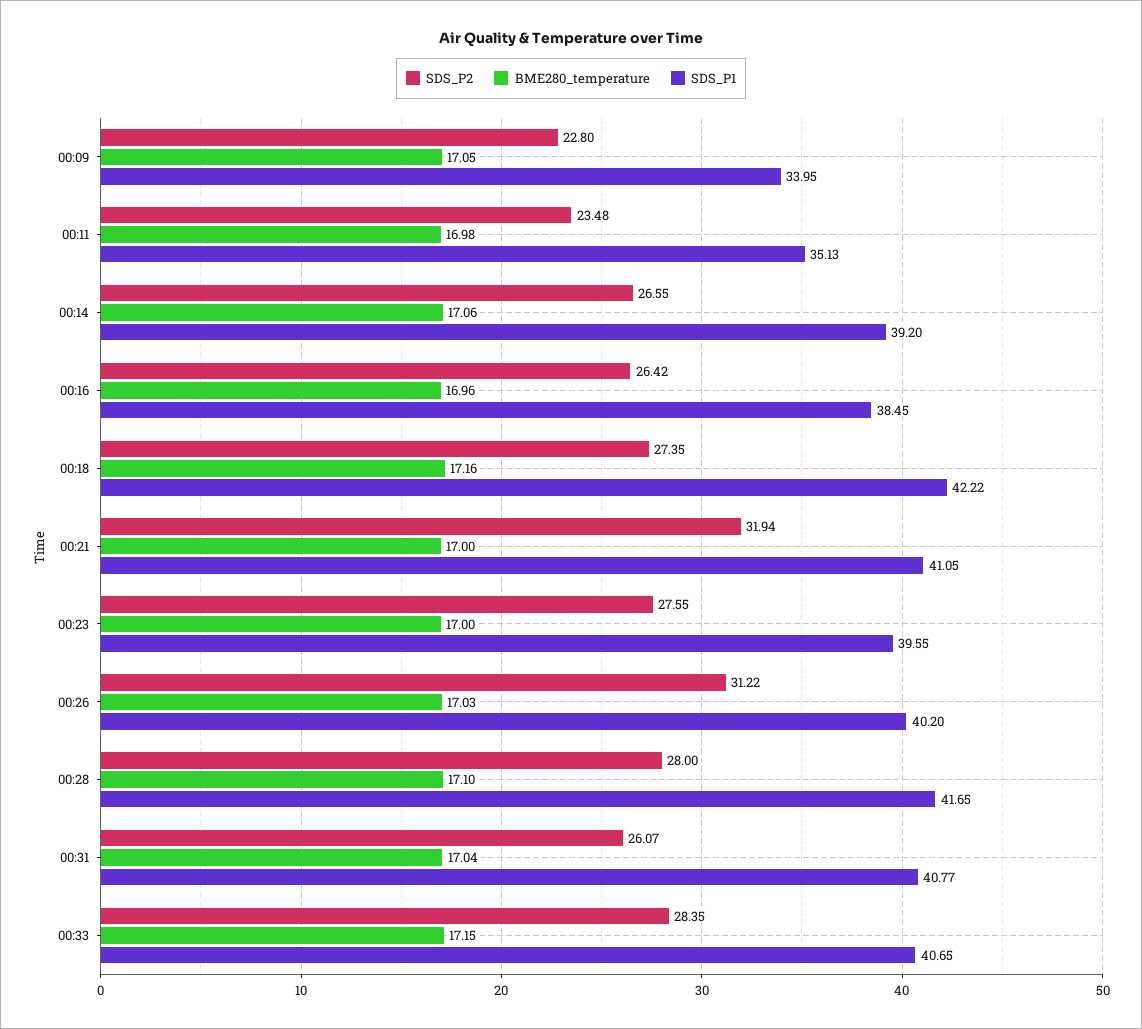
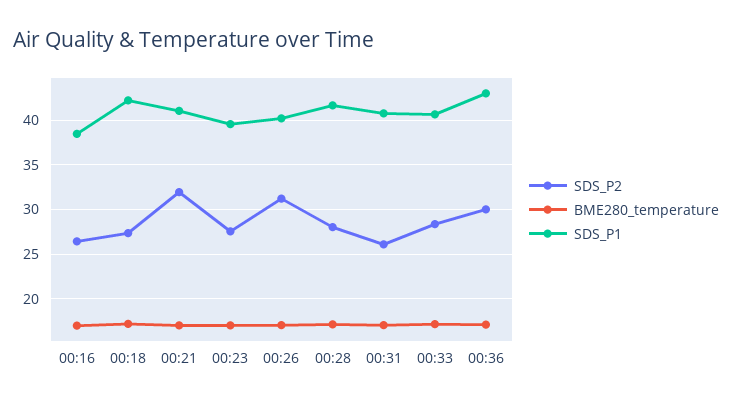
SDS_P2, 00:09: 22.8 -> none
BME280_temperature, 00:09: 17.05 -> none
SDS_P1, 00:09: 33.95 -> none
SDS_P2, 00:11: 23.48 -> none
BME280_temperature, 00:11: 16.98 -> none
SDS_P1, 00:11: 35.13 -> none
SDS_P2, 00:14: 26.55 -> none
BME280_temperature, 00:14: 17.06 -> none
SDS_P1, 00:14: 39.2 -> none
SDS_P2, 00:36: none -> 30
BME280_temperature, 00:36: none -> 17
SDS_P1, 00:36: none -> 43

